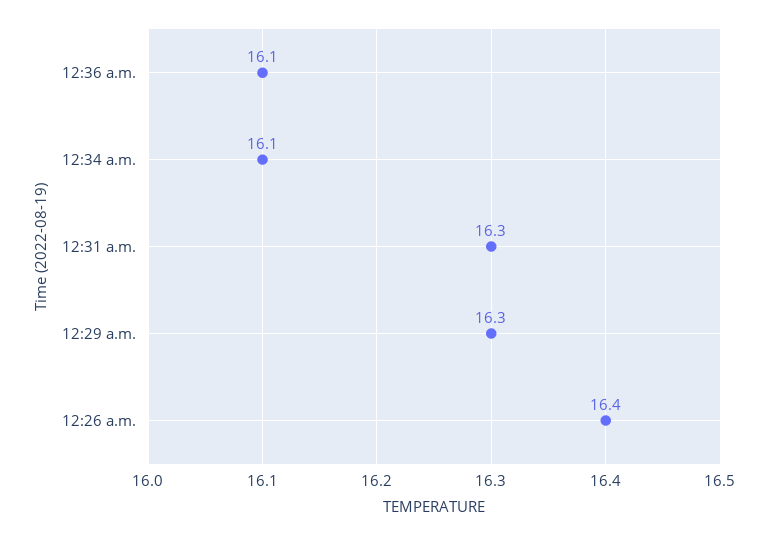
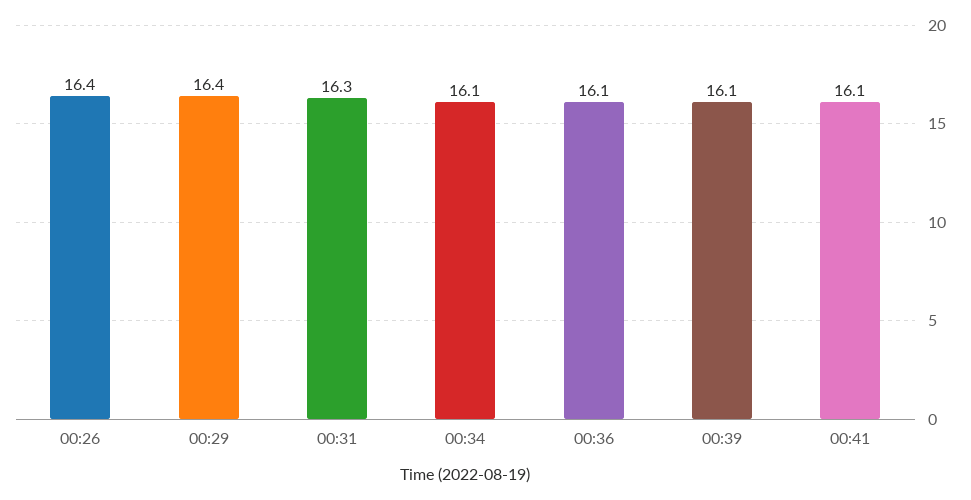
12:29 a.m.: 16.3 -> 16.4
00:39: none -> 16.1
00:41: none -> 16.1

